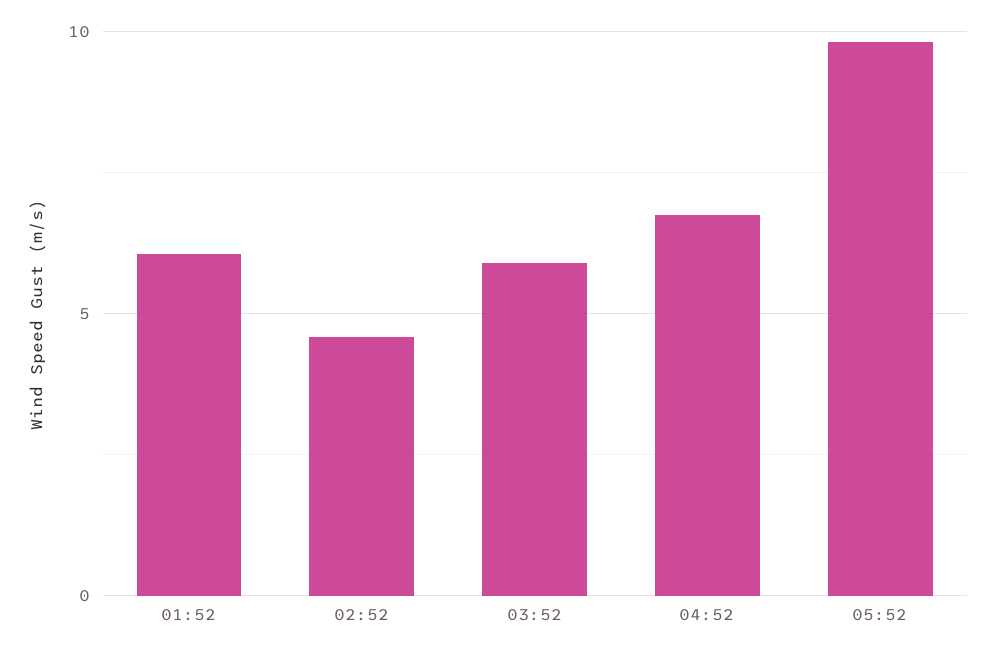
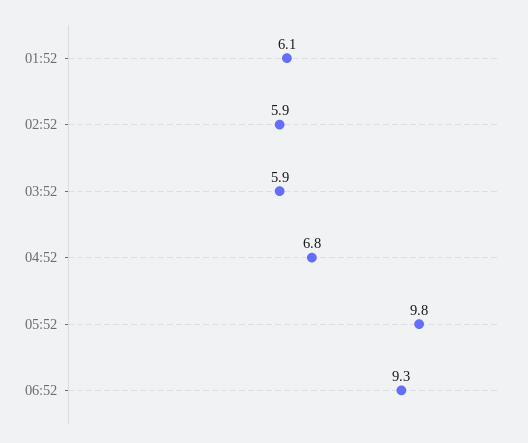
02:52: 4.5 -> 5.9
06:52: none -> 9.3

